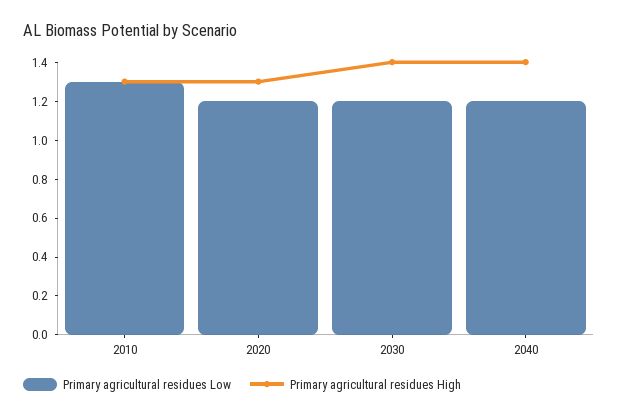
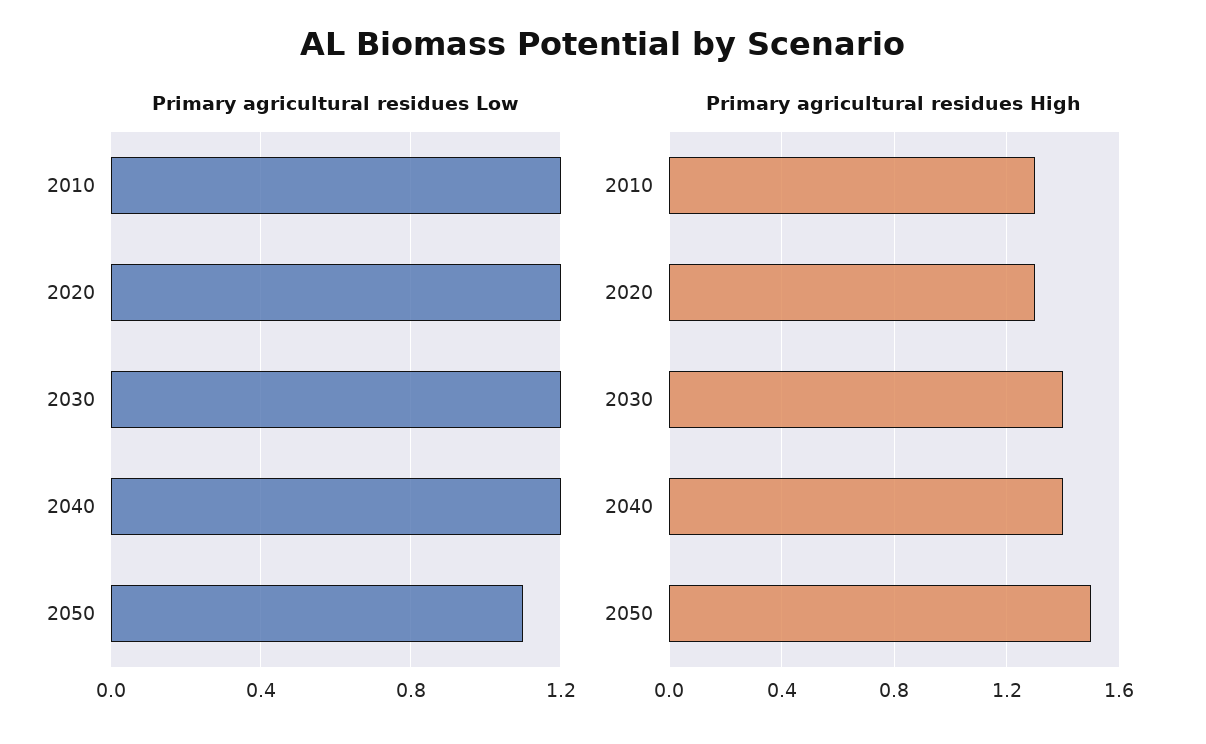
Primary agricultural residues Low, 2010: 1.3 -> 1.2
Primary agricultural residues Low, 2050: none -> 1.1
Primary agricultural residues High, 2050: none -> 1.5

